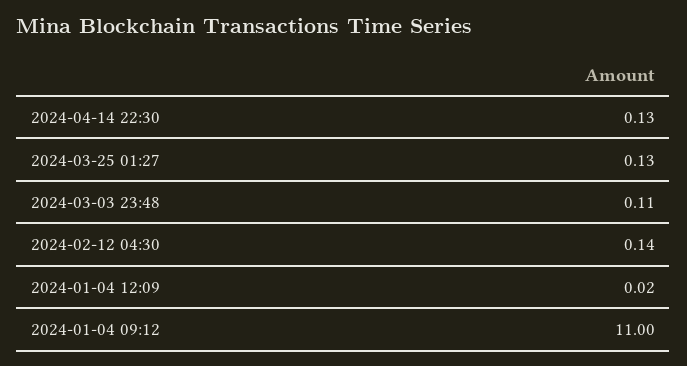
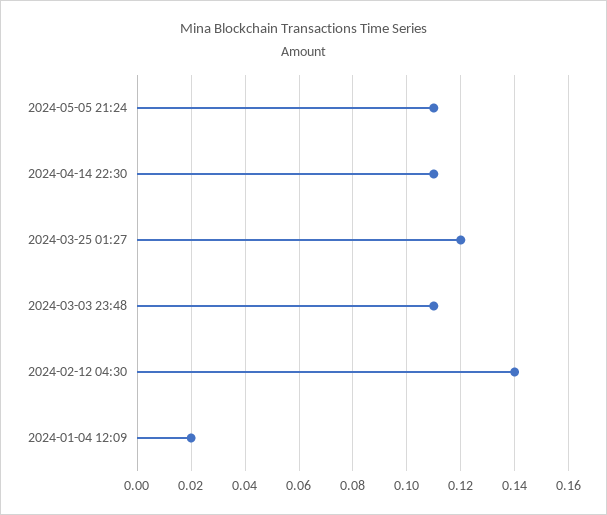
2024-04-14 22:30: 0.13 -> 0.11
2024-03-25 01:27: 0.13 -> 0.12
2024-01-04 09:12: 11 -> none
2024-05-05 21:24: none -> 0.11

